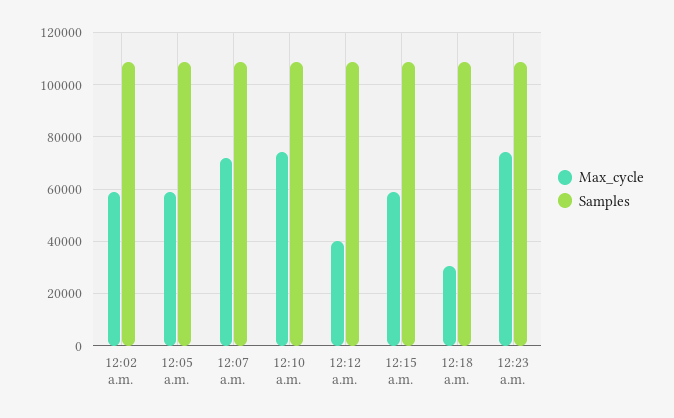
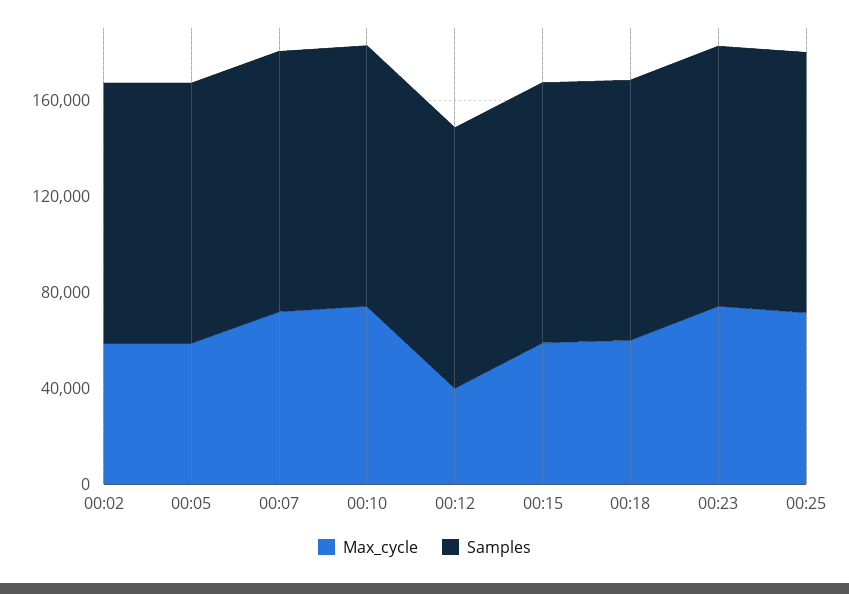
Max_cycle, 12:18 a.m.: 30000 -> 60000
Max_cycle, 00:25: none -> 70000
Samples, 00:25: none -> 110000

